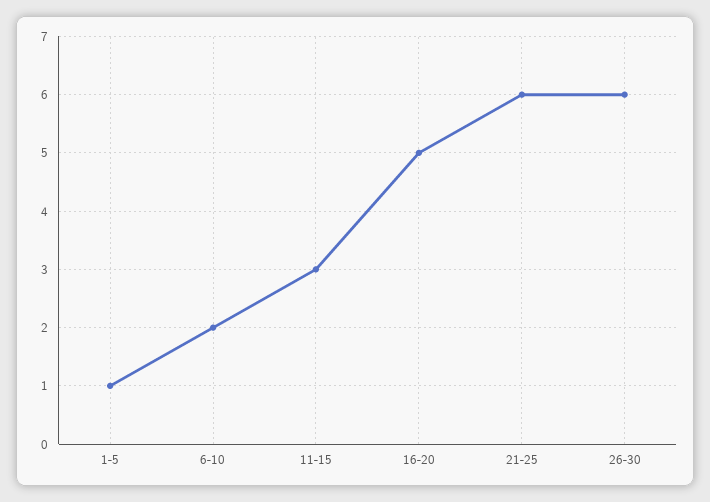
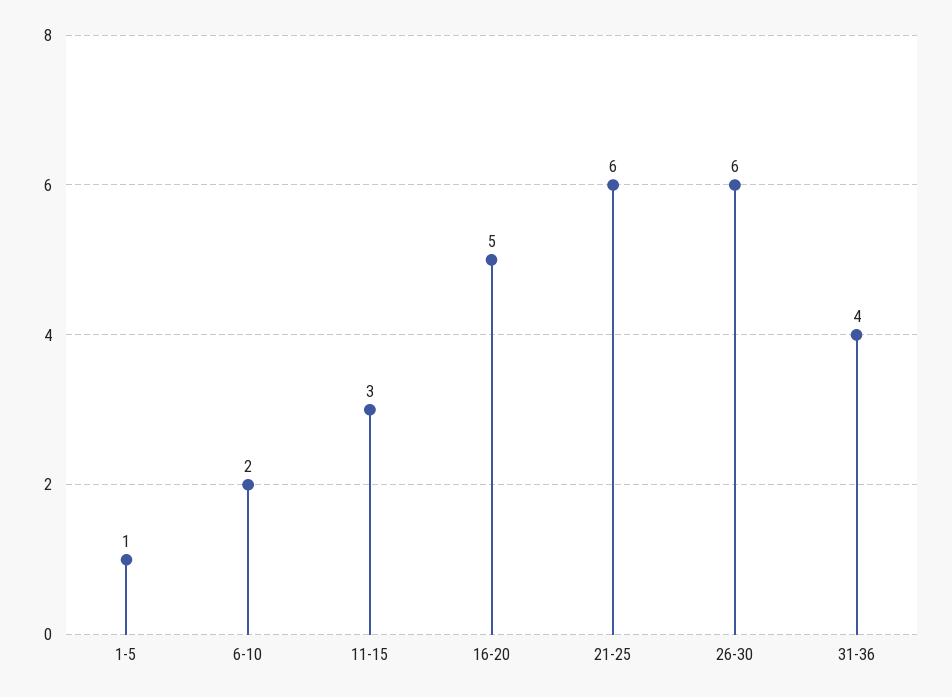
31-36: none -> 4

